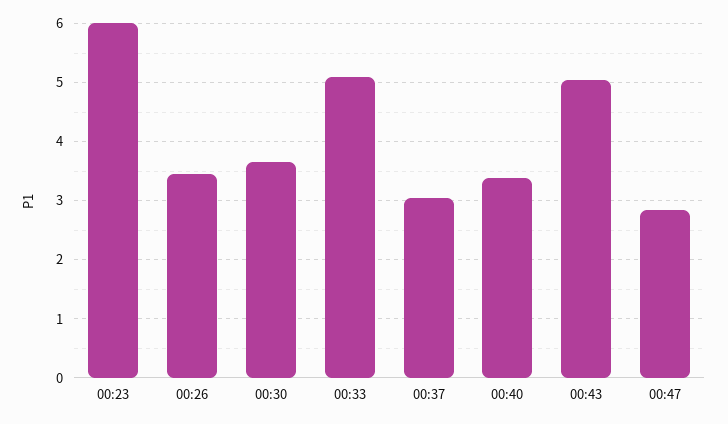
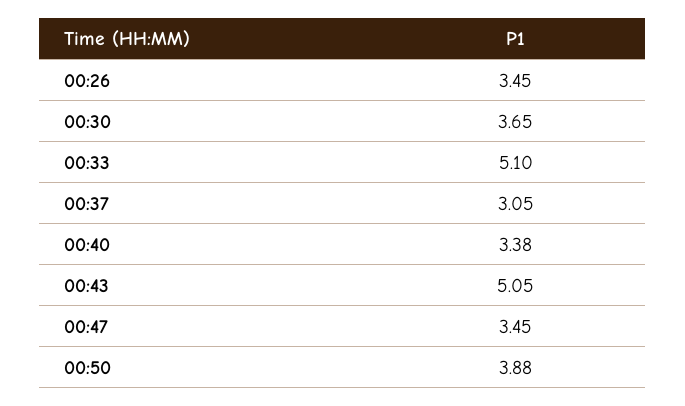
00:23: 6 -> none
00:47: 2.8 -> 3.45
00:50: none -> 3.88

